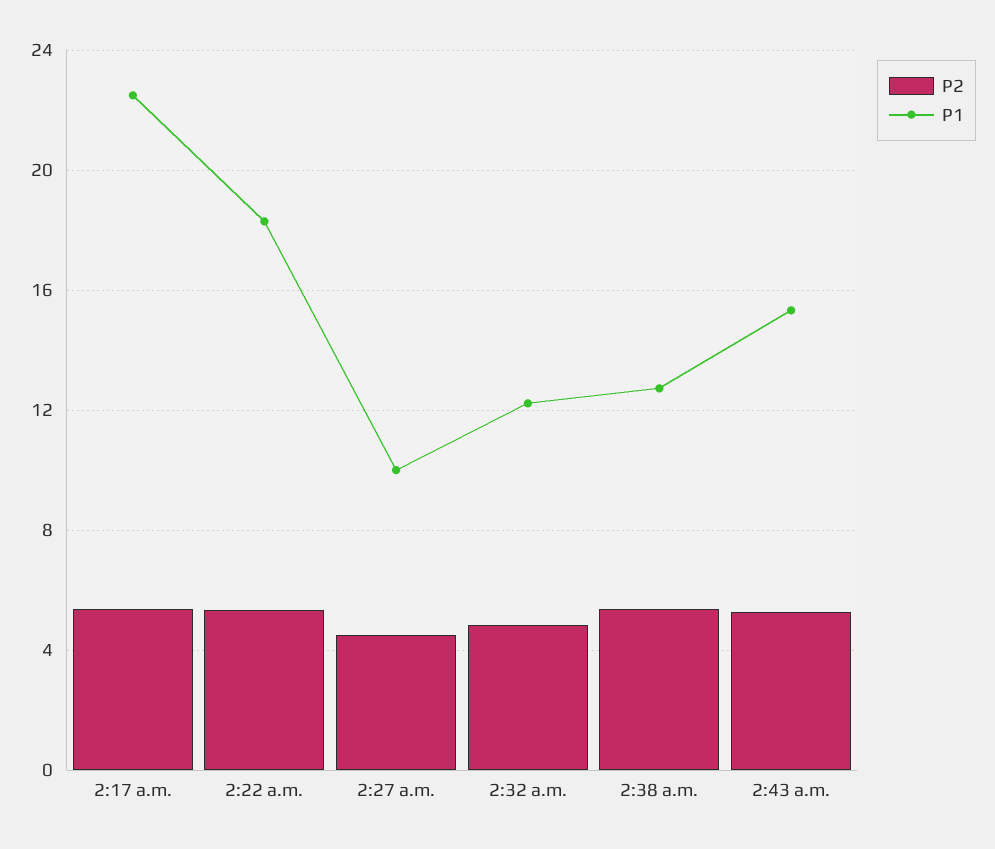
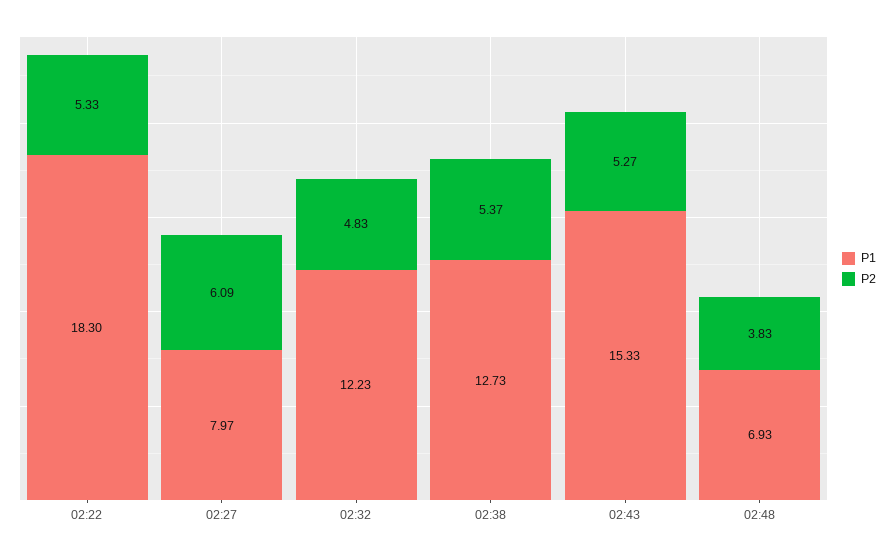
P2, 2:17 a.m.: 5.5 -> none
P1, 2:17 a.m.: 22.5 -> none
P2, 2:27 a.m.: 4.5 -> 6.09
P1, 2:27 a.m.: 10 -> 7.97
P1, 02:48: none -> 6.93
P2, 02:48: none -> 3.83

